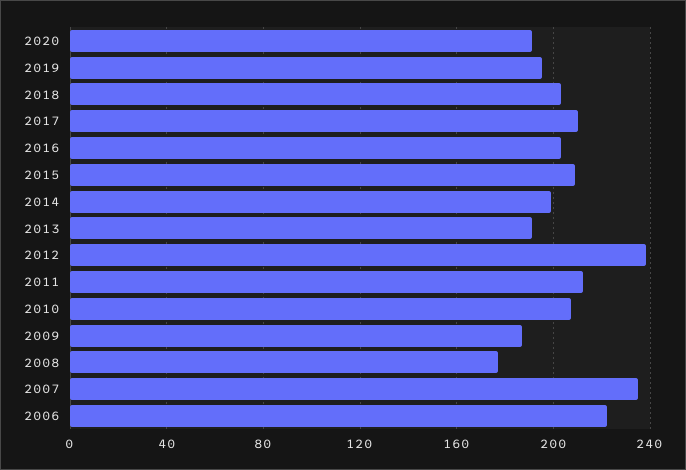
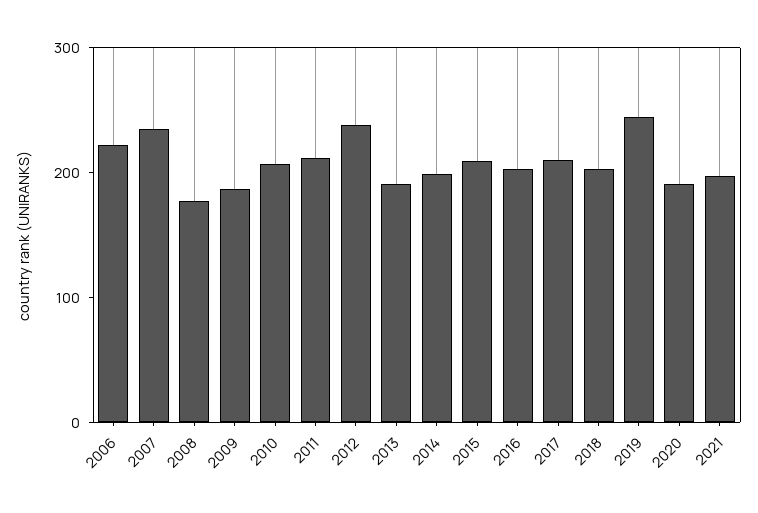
2019: 195 -> 240
2021: none -> 200

